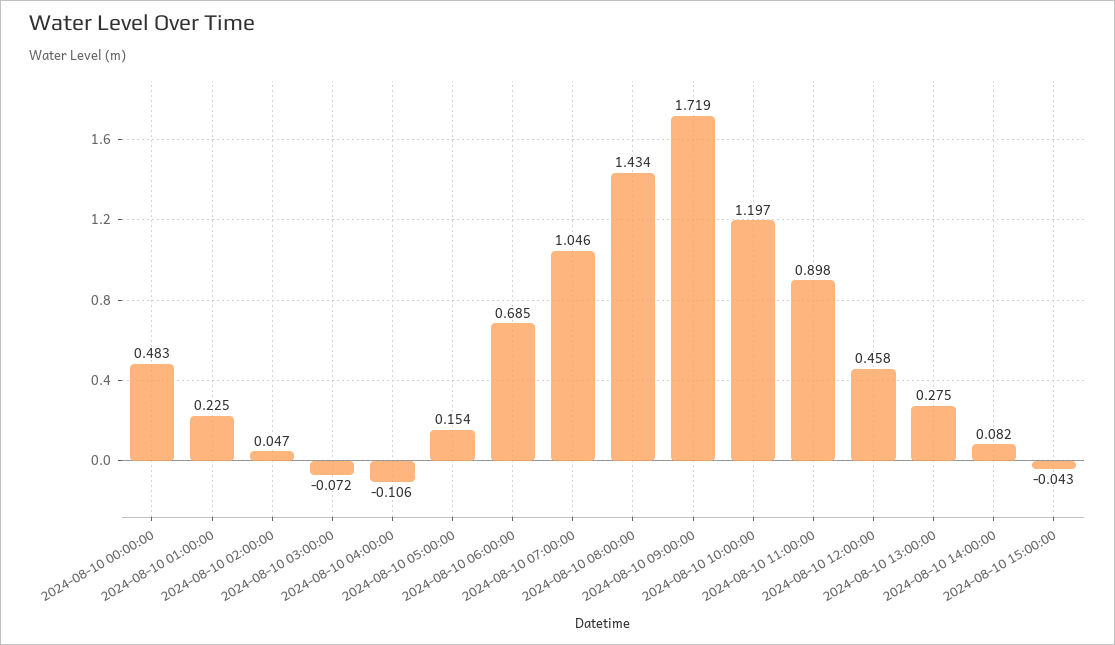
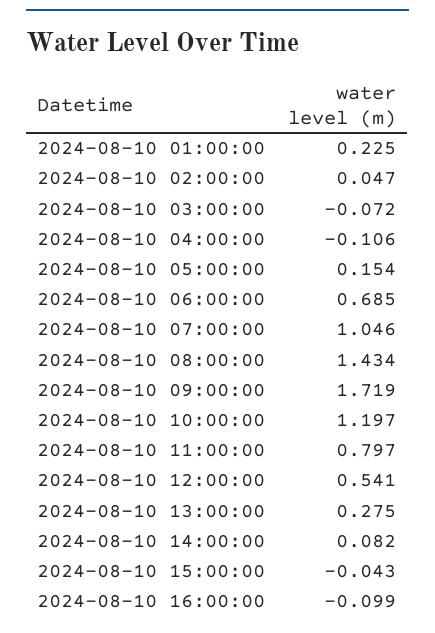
2024-08-10 00:00:00: 0.483 -> none
2024-08-10 11:00:00: 0.898 -> 0.797
2024-08-10 12:00:00: 0.458 -> 0.541
2024-08-10 16:00:00: none -> -0.099

